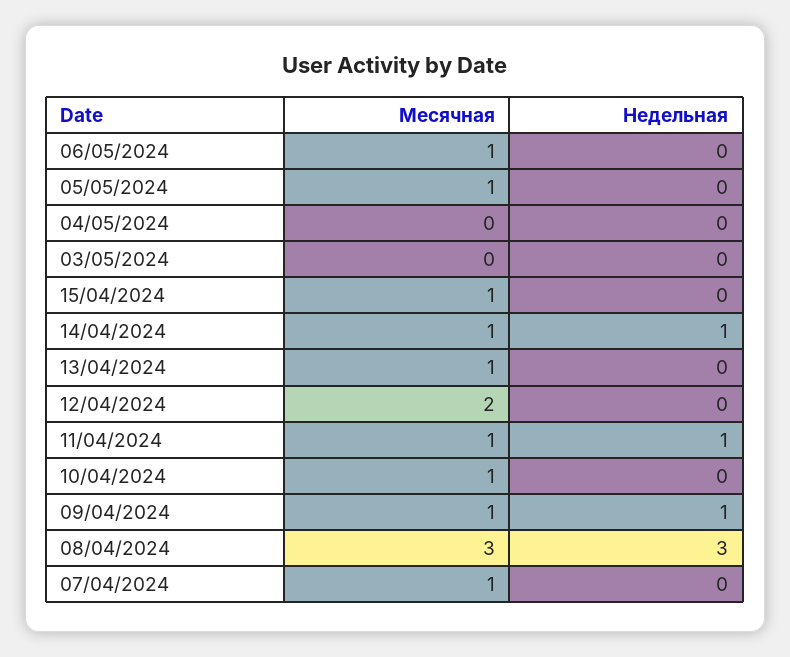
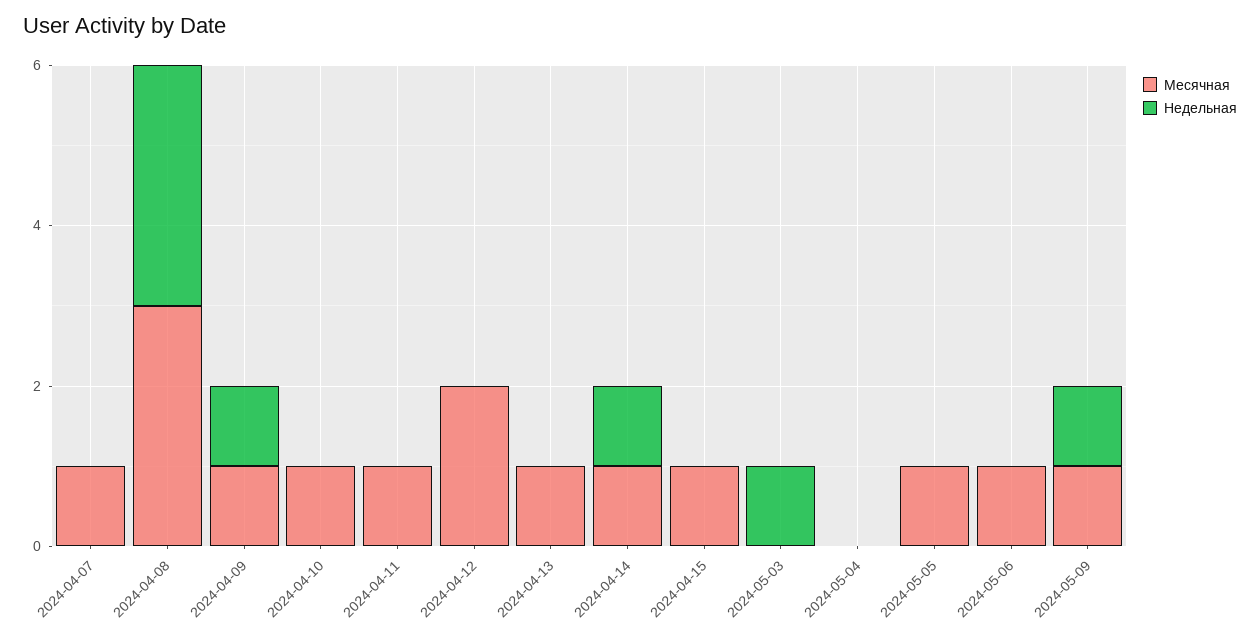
Недельная, 03/05/2024: 0 -> 1
Недельная, 11/04/2024: 1 -> 0
Месячная, 2024-05-09: none -> 1
Недельная, 2024-05-09: none -> 1

